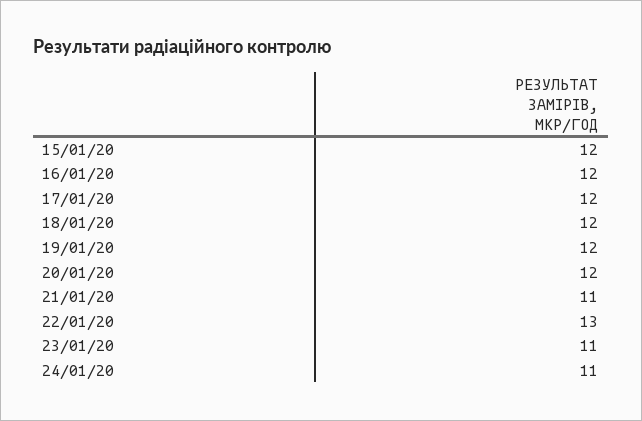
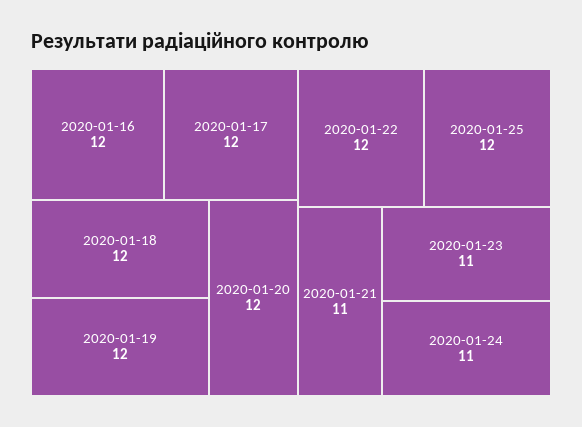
15/01/20: 12 -> none
22/01/20: 13 -> 12
2020-01-25: none -> 12

